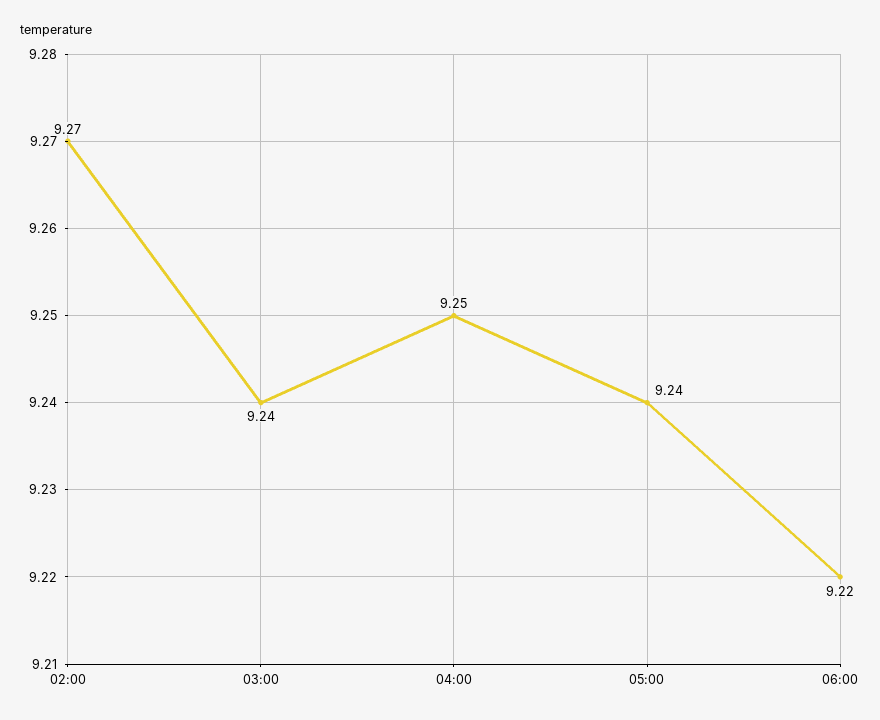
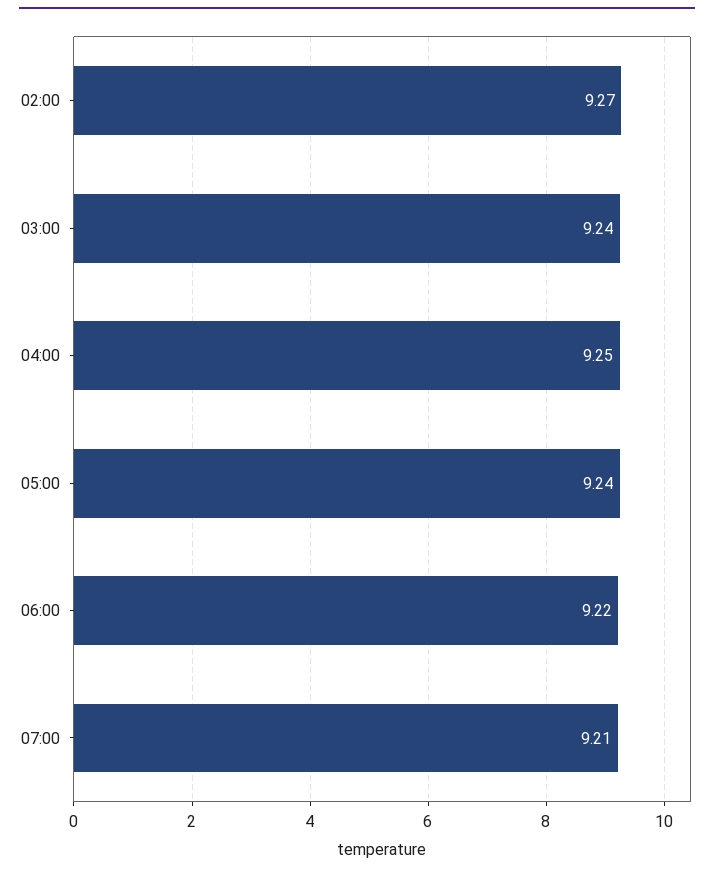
07:00: none -> 9.21

